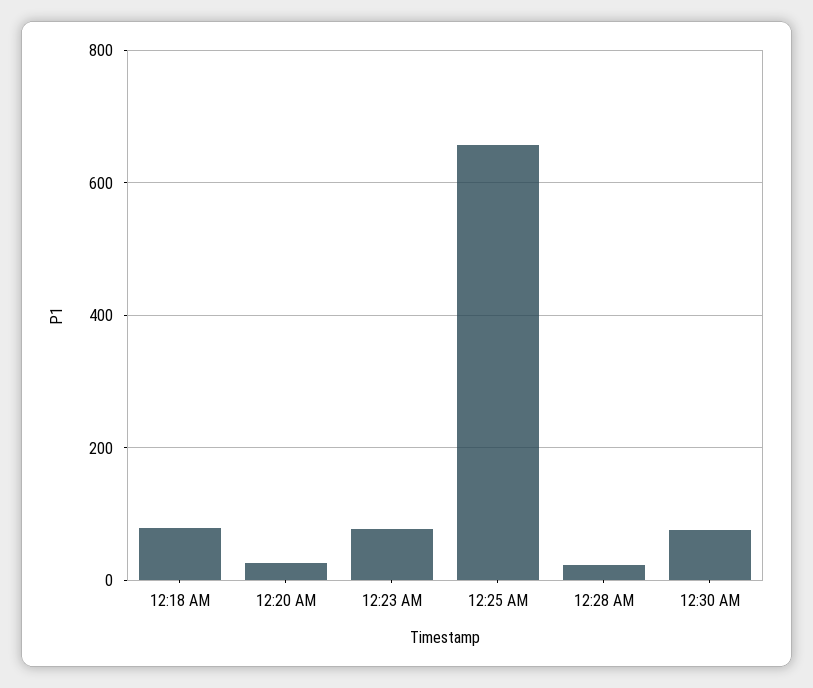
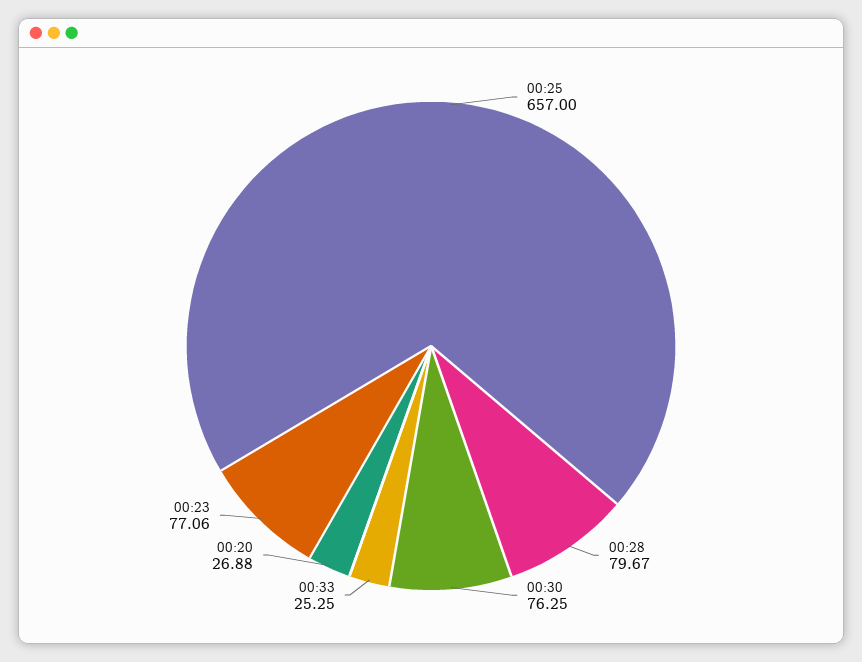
12:18 AM: 80 -> none
12:28 AM: 20 -> 79.67
00:33: none -> 25.25

